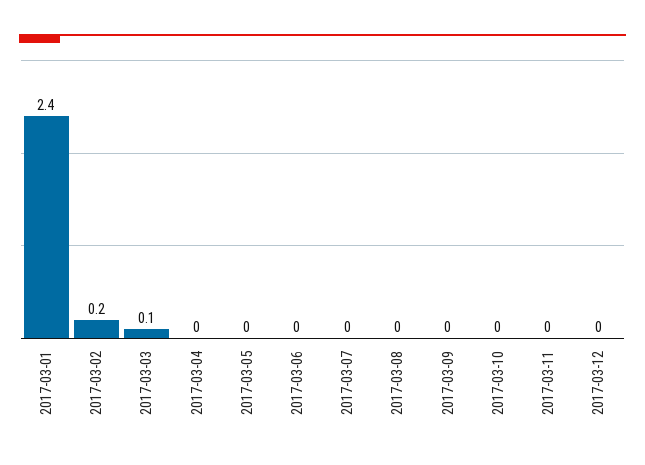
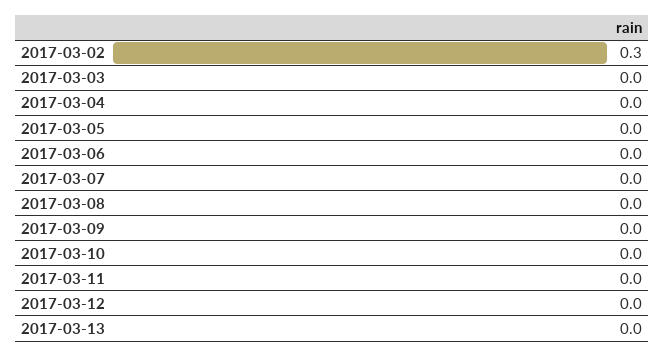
2017-03-01: 2.4 -> none
2017-03-02: 0.2 -> 0.3
2017-03-03: 0.1 -> 0
2017-03-13: none -> 0

